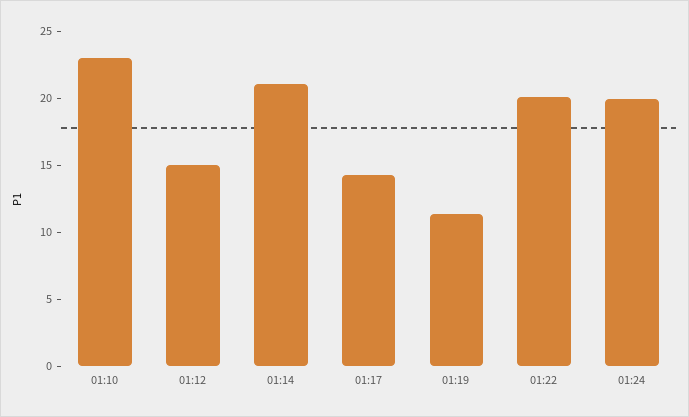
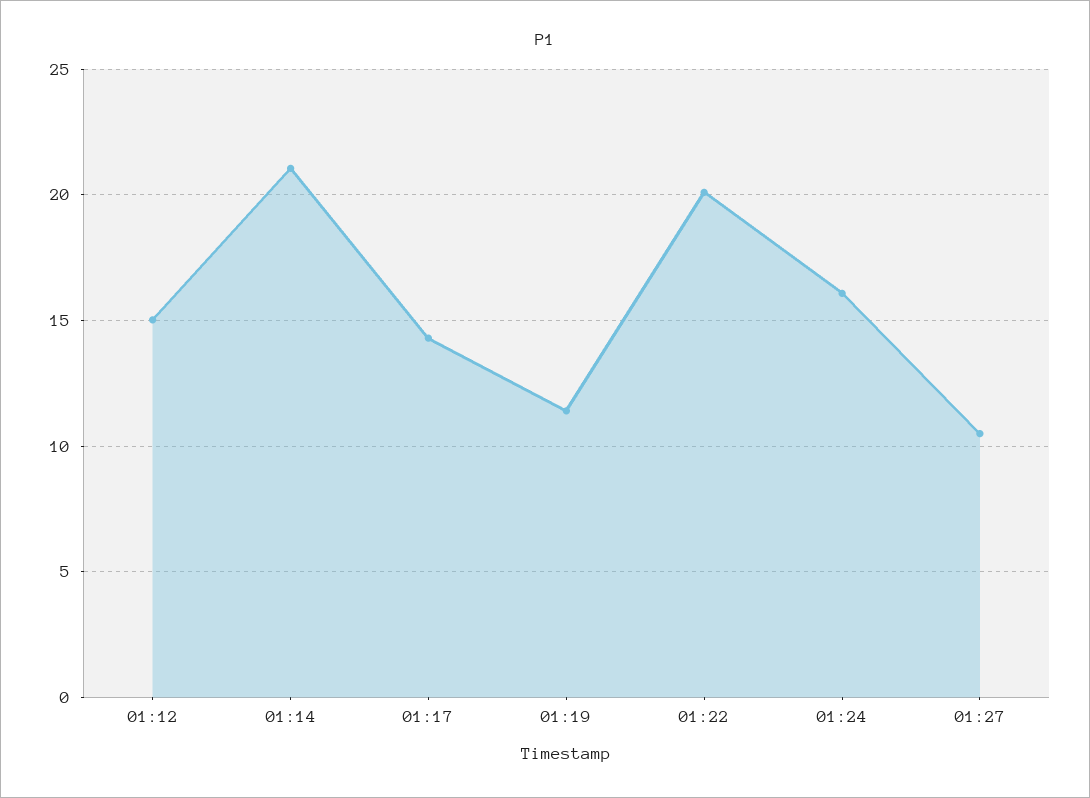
01:10: 23 -> none
01:24: 20 -> 16
01:27: none -> 10.5

